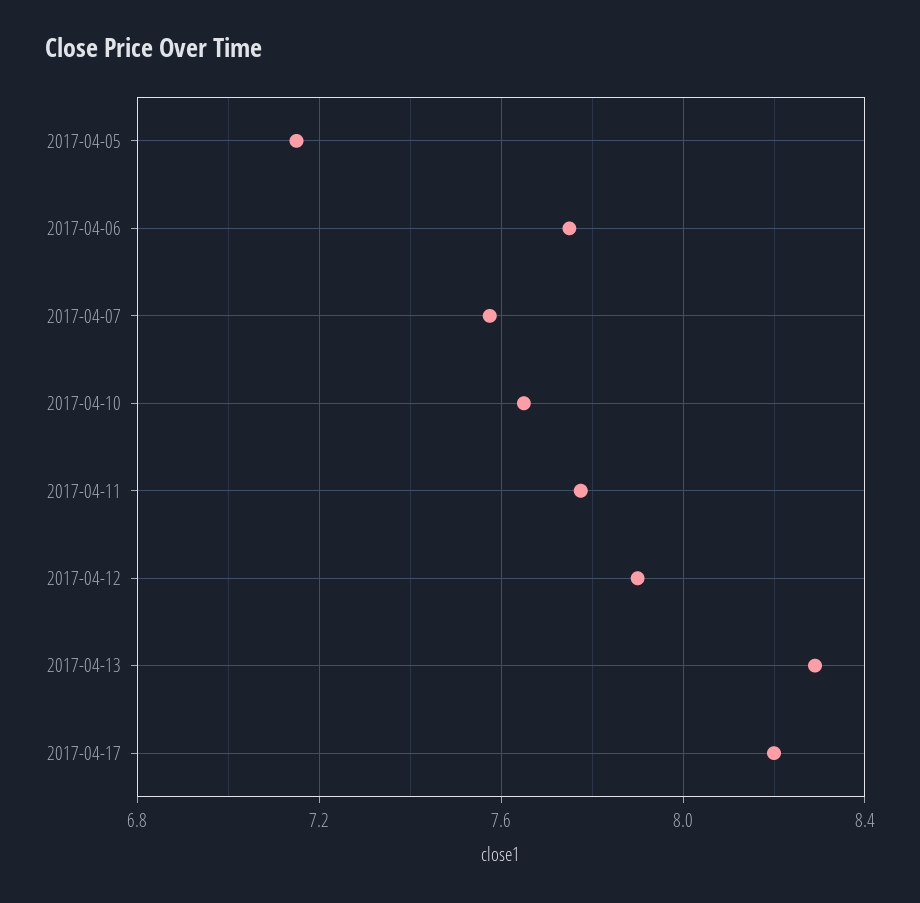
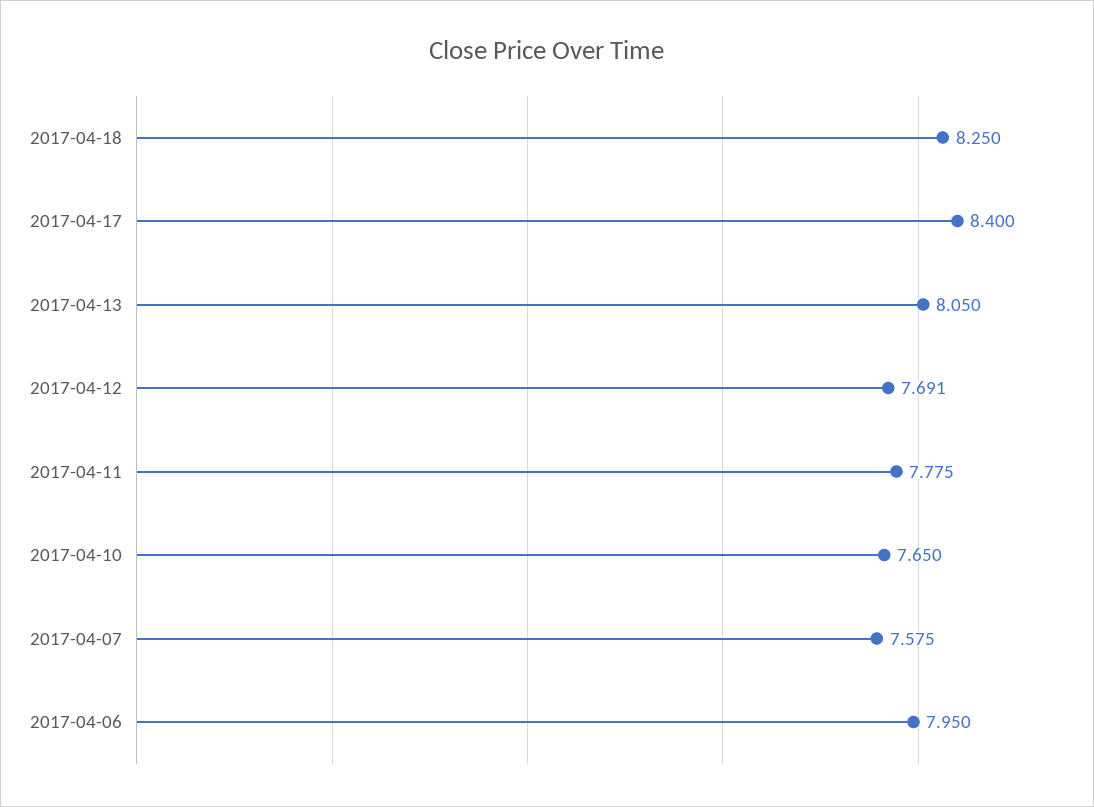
2017-04-05: 7.15 -> none
2017-04-06: 7.75 -> 7.95
2017-04-12: 7.9 -> 7.691
2017-04-13: 8.3 -> 8.05
2017-04-17: 8.2 -> 8.4
2017-04-18: none -> 8.25

